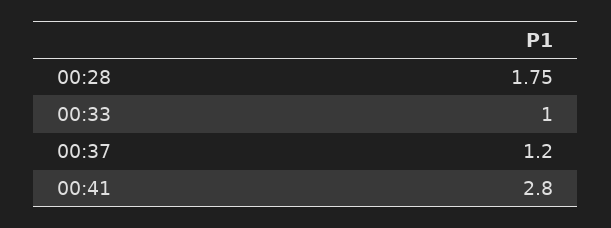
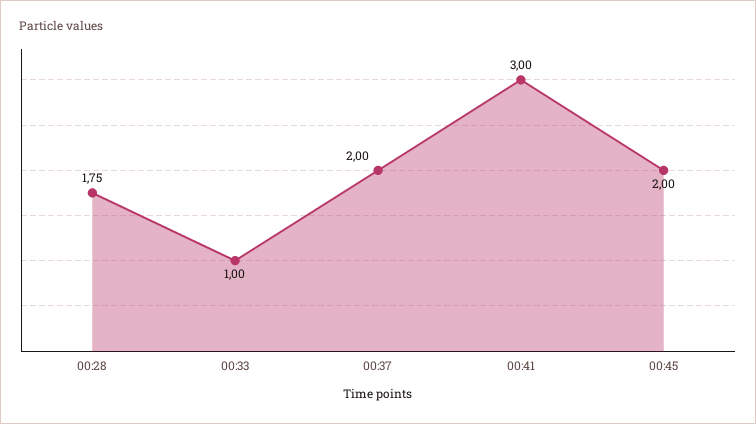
00:37: 1.2 -> 2
00:41: 2.8 -> 3
00:45: none -> 2

